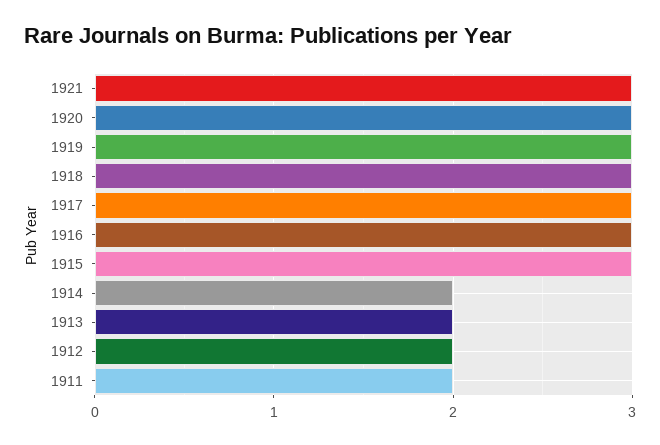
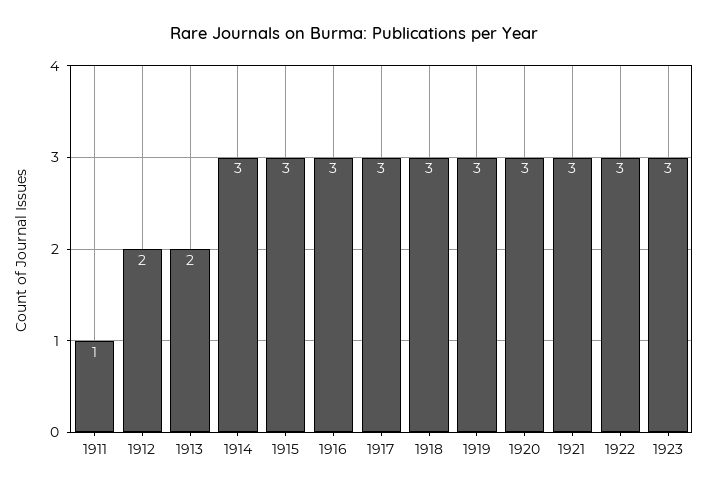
1914: 2 -> 3
1911: 2 -> 1
1922: none -> 3
1923: none -> 3

